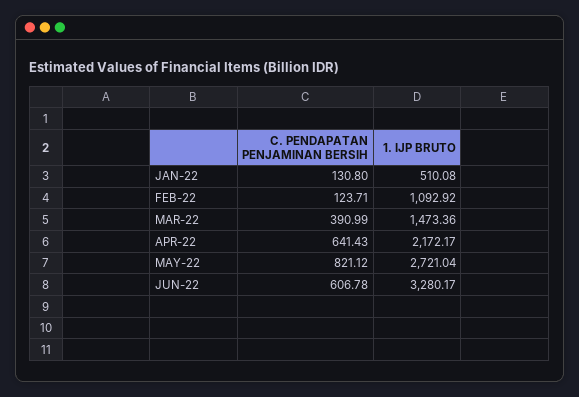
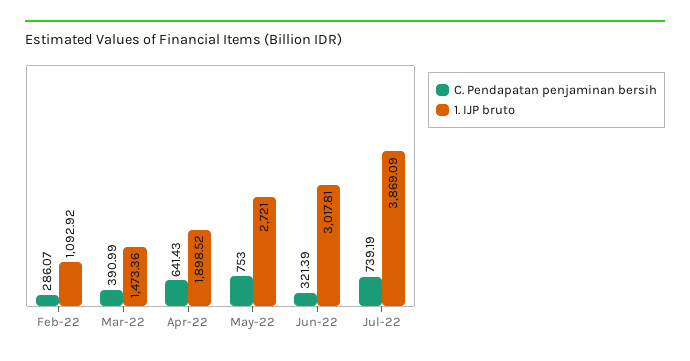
C. PENDAPATAN PENJAMINAN BERSIH, JAN-22: 130.8 -> none
1. IJP BRUTO, JAN-22: 510.08 -> none
C. PENDAPATAN PENJAMINAN BERSIH, FEB-22: 123.71 -> 286.07
1. IJP BRUTO, APR-22: 2172.17 -> 1898.52
C. PENDAPATAN PENJAMINAN BERSIH, MAY-22: 821.12 -> 753
1. IJP BRUTO, MAY-22: 2721.04 -> 2721
C. PENDAPATAN PENJAMINAN BERSIH, JUN-22: 606.78 -> 321.39
1. IJP BRUTO, JUN-22: 3280.17 -> 3017.81
C. PENDAPATAN PENJAMINAN BERSIH, Jul-22: none -> 739.19
1. IJP BRUTO, Jul-22: none -> 3869.09

